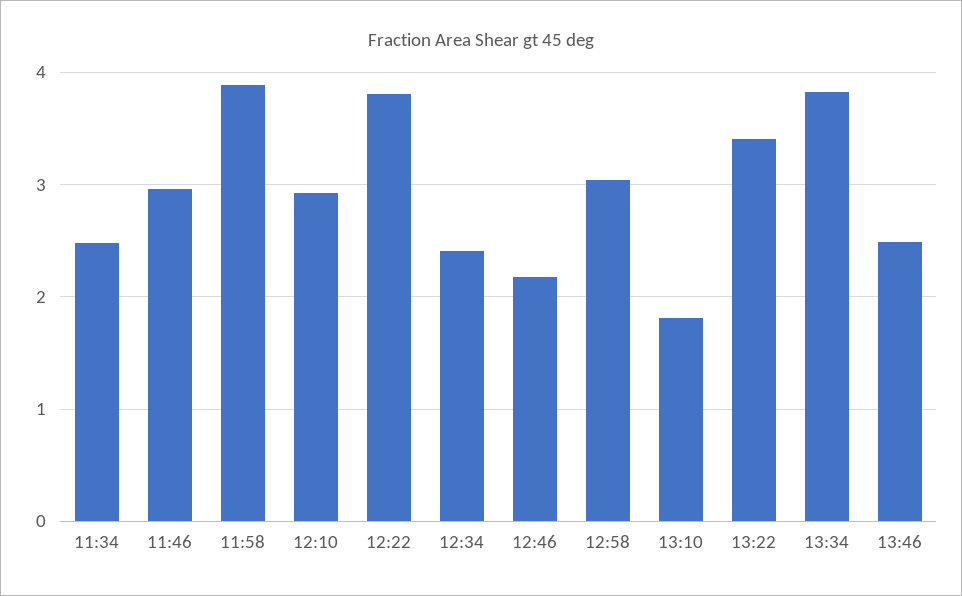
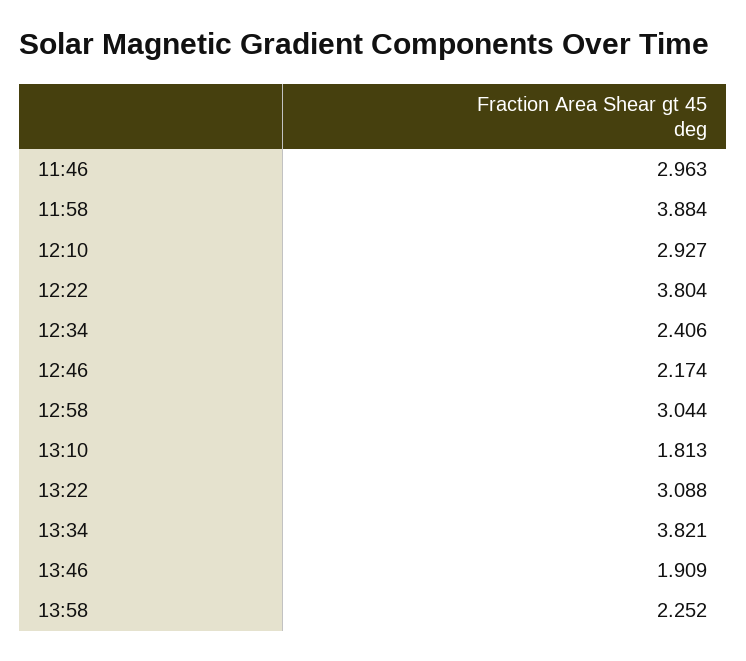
11:34: 2.5 -> none
13:22: 3.4 -> 3.088
13:46: 2.5 -> 1.909
13:58: none -> 2.252

